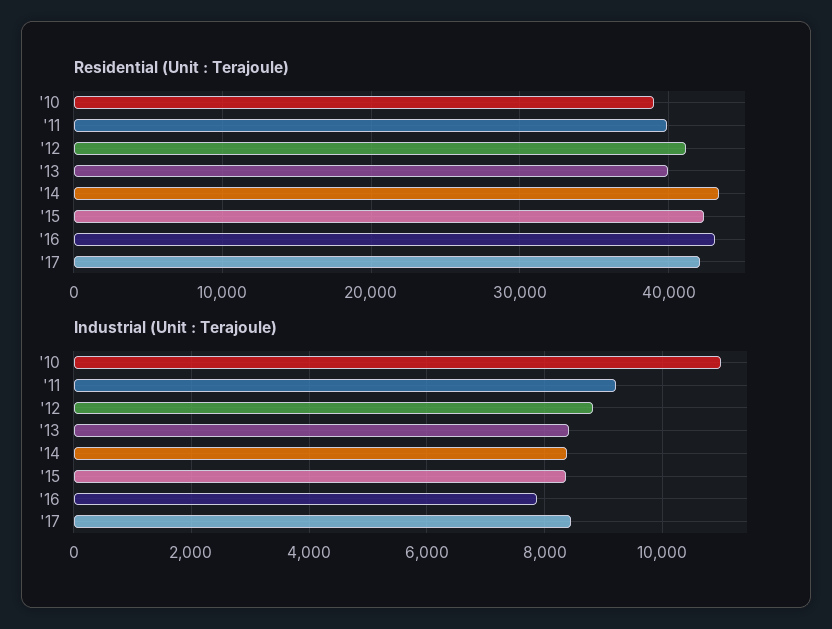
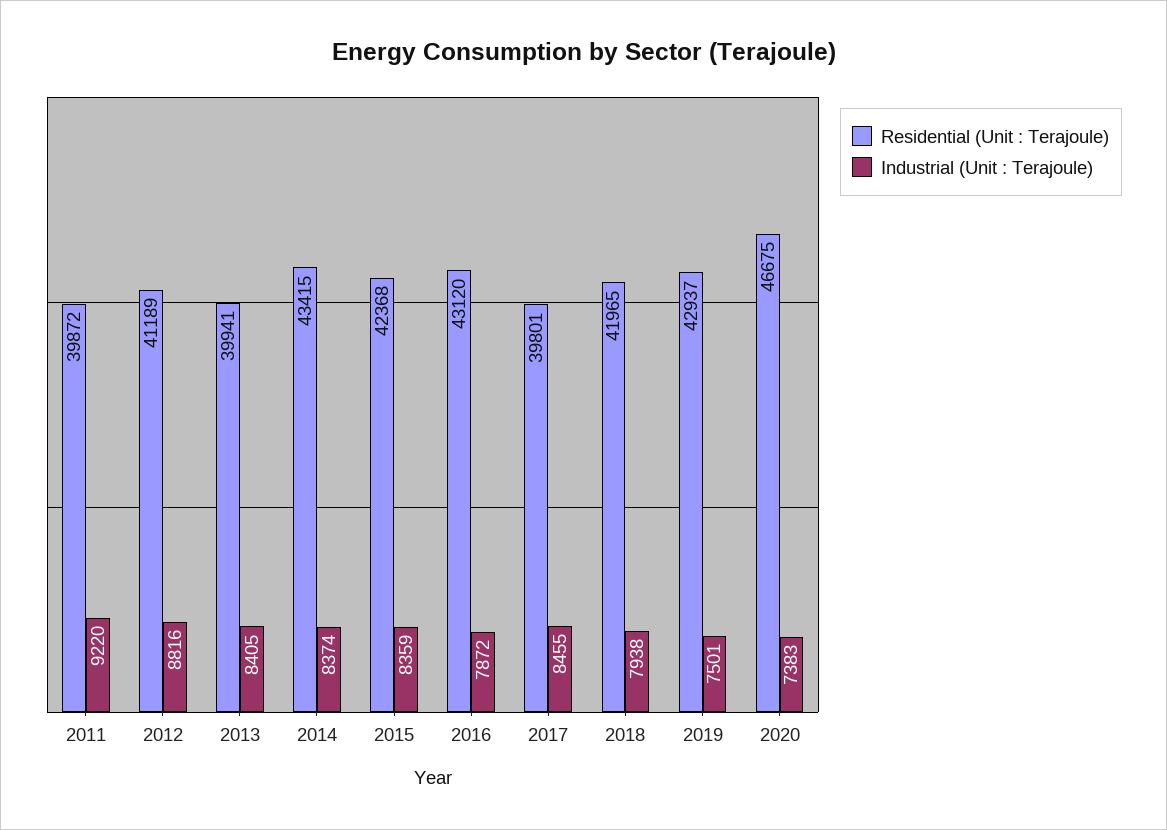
Residential (Unit : Terajoule), '10: 39000 -> none
Residential (Unit : Terajoule), '17: 42000 -> 39801
Industrial (Unit : Terajoule), '10: 11000 -> none
Residential (Unit : Terajoule), 2018: none -> 41965
Industrial (Unit : Terajoule), 2018: none -> 7938
Residential (Unit : Terajoule), 2019: none -> 42937
Industrial (Unit : Terajoule), 2019: none -> 7501
Residential (Unit : Terajoule), 2020: none -> 46675
Industrial (Unit : Terajoule), 2020: none -> 7383

